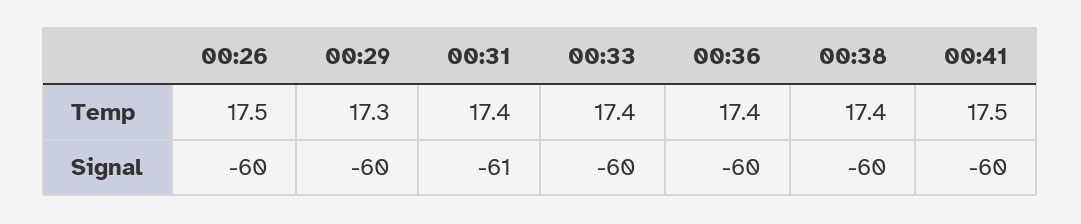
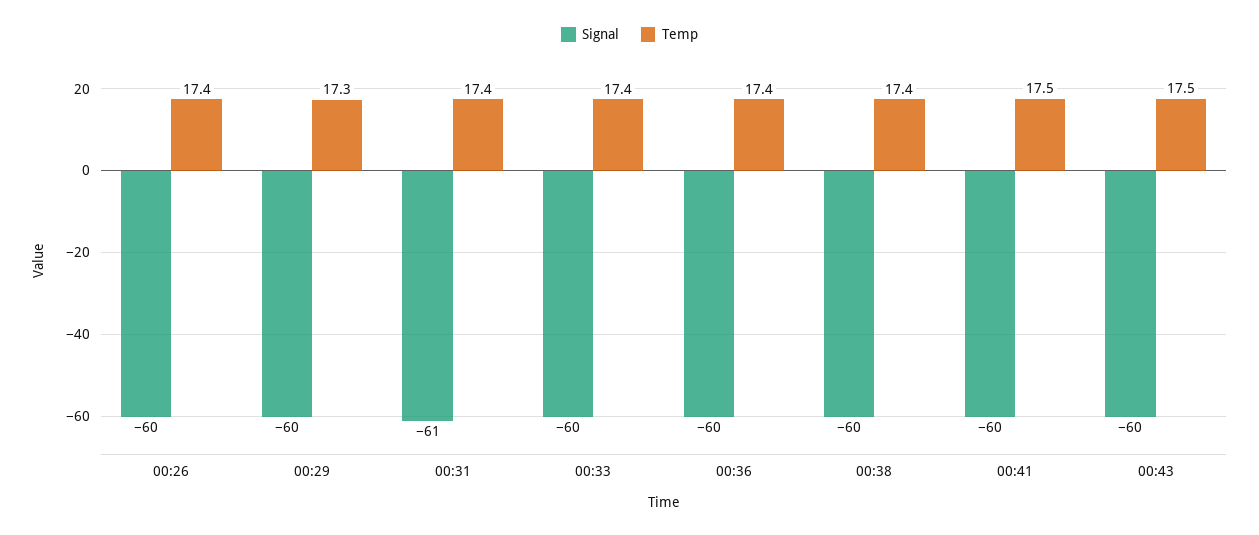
Temp, 00:26: 17.5 -> 17.4
Signal, 00:43: none -> -60
Temp, 00:43: none -> 17.5

